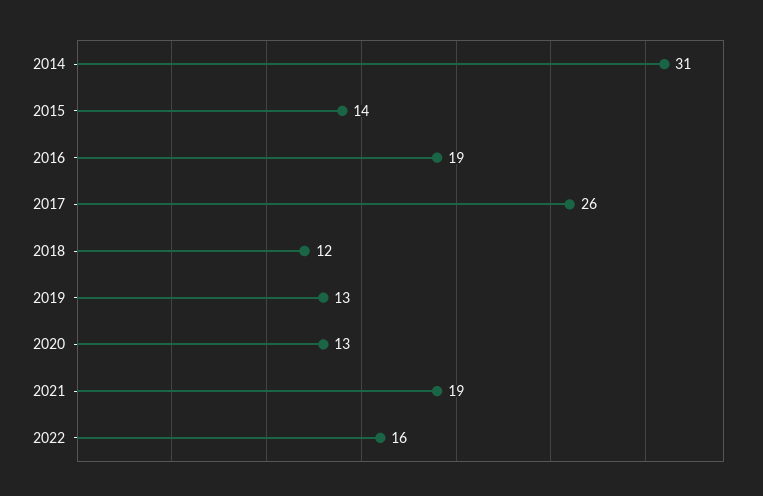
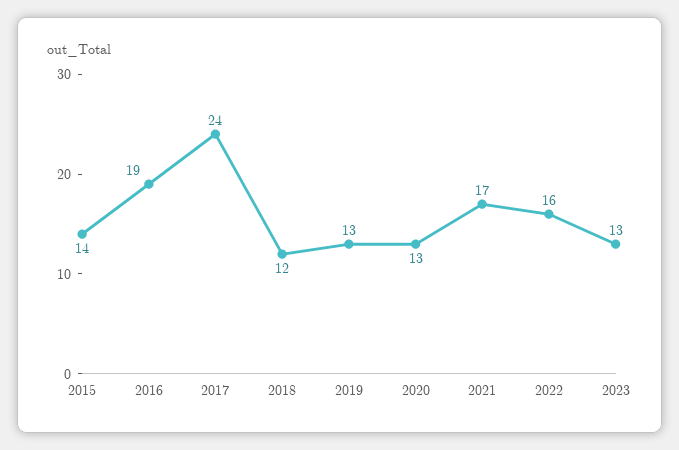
2014: 31 -> none
2017: 26 -> 24
2021: 19 -> 17
2023: none -> 13

